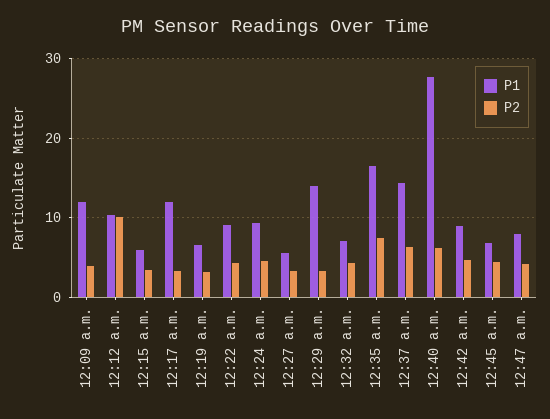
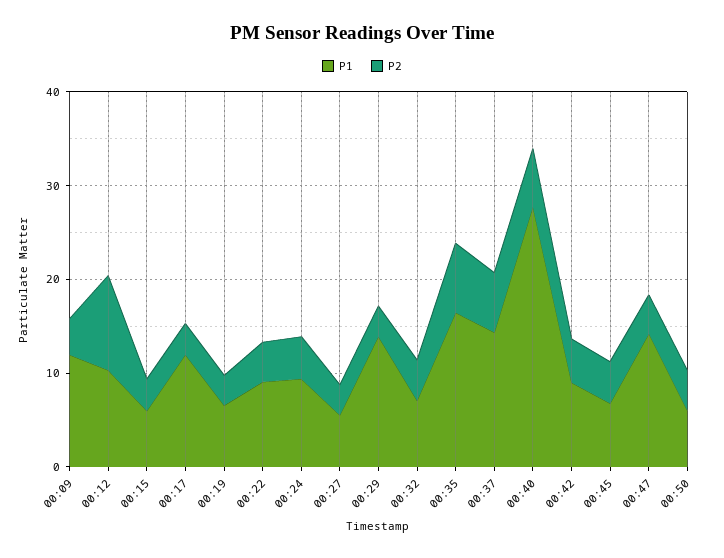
P1, 12:47 a.m.: 8 -> 14
P1, 00:50: none -> 6
P2, 00:50: none -> 4

